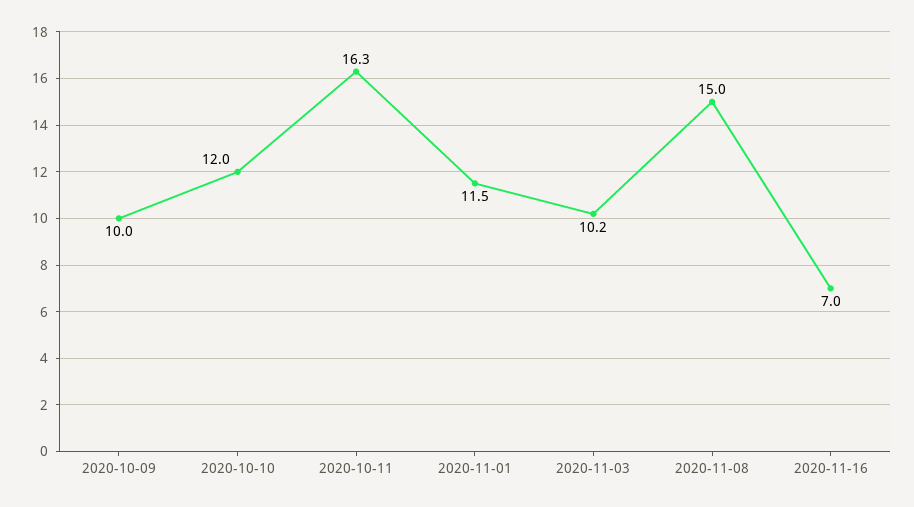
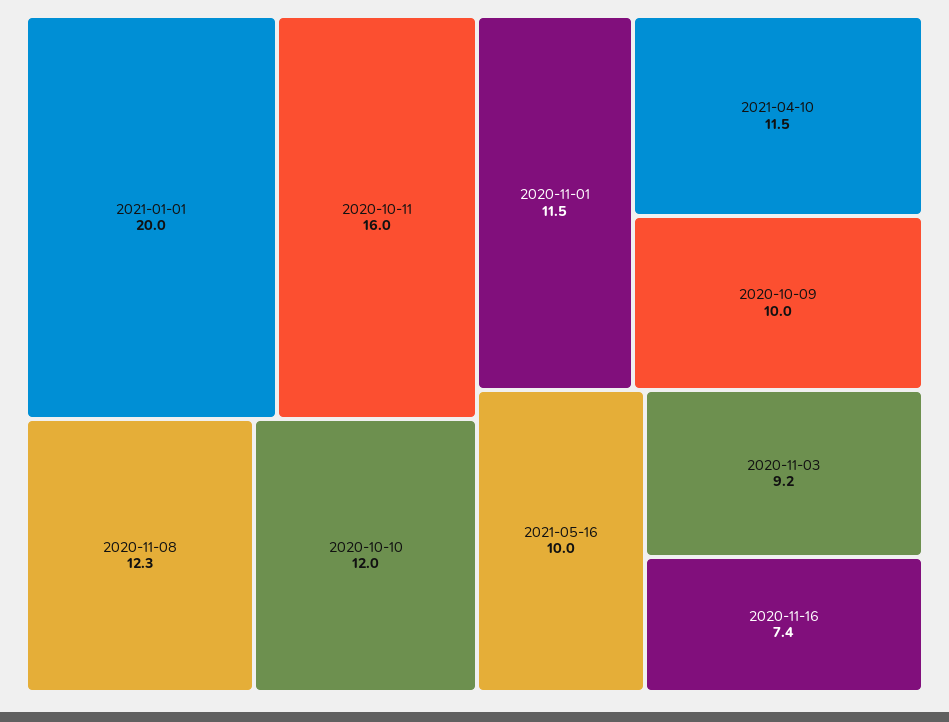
2020-10-11: 16.3 -> 16
2020-11-03: 10.2 -> 9.2
2020-11-08: 15 -> 12.3
2020-11-16: 7 -> 7.4
2021-01-01: none -> 20
2021-04-10: none -> 11.5
2021-05-16: none -> 10

